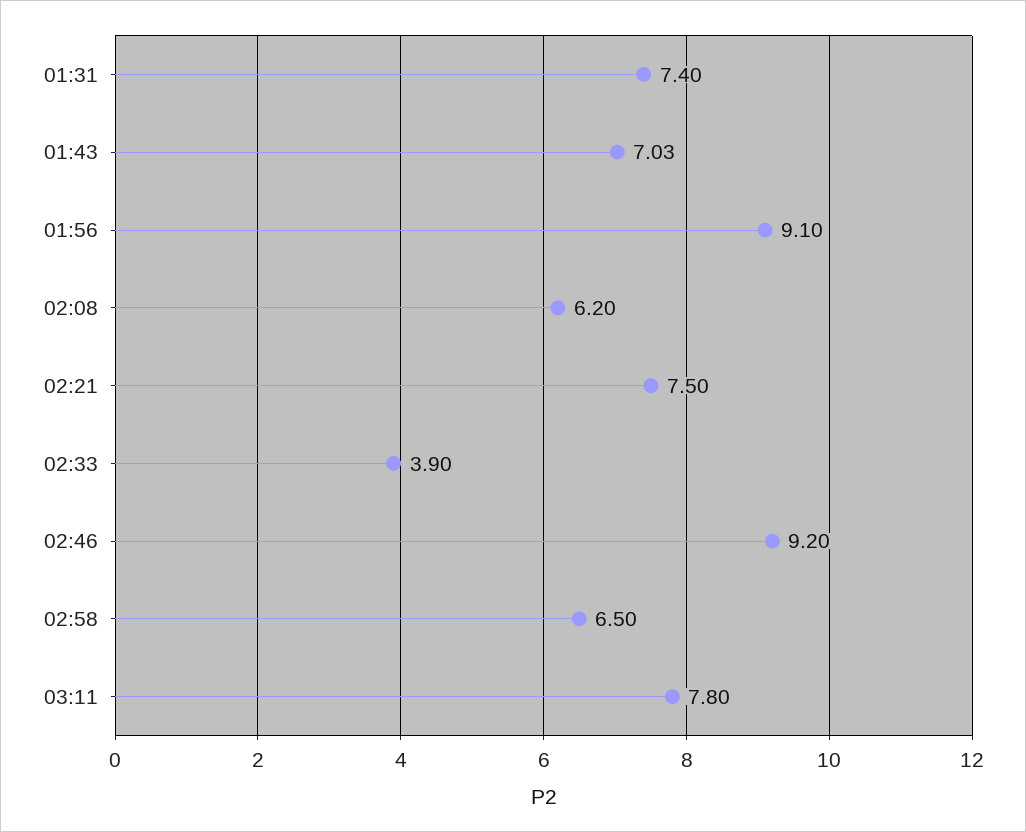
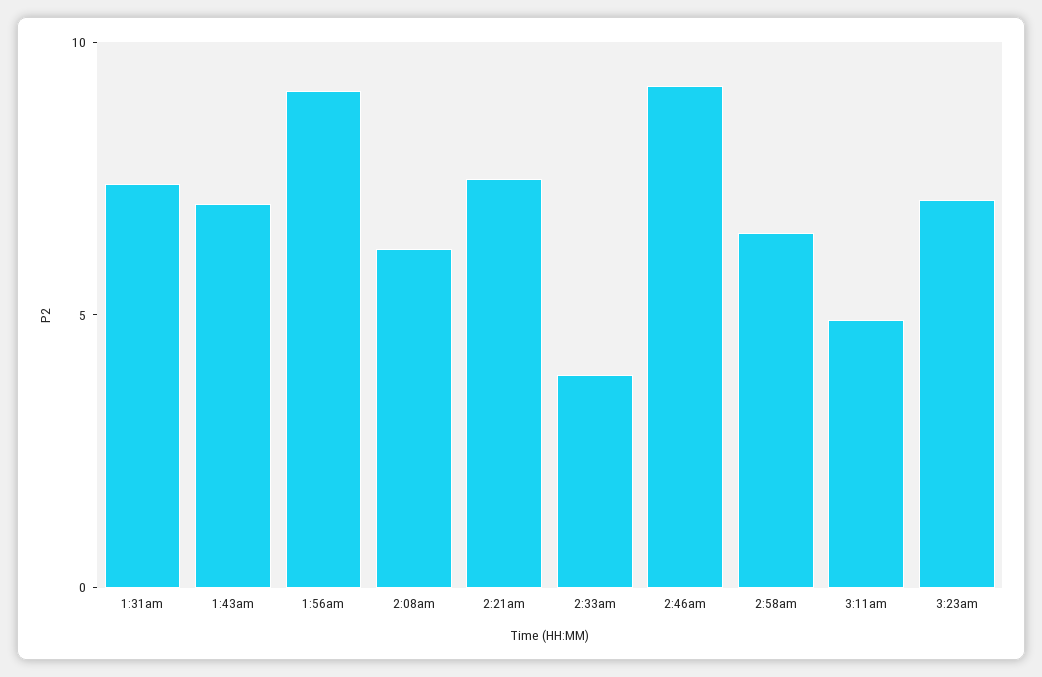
03:11: 7.8 -> 5
3:23am: none -> 7

